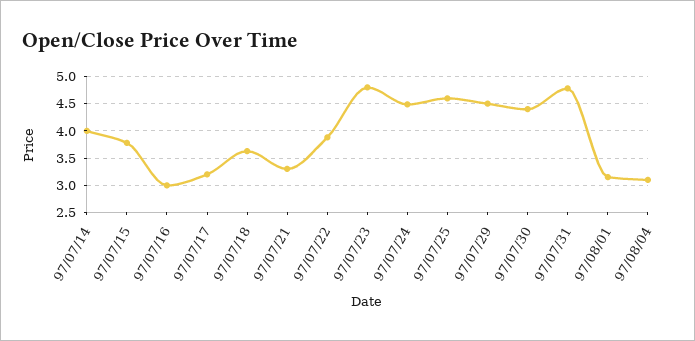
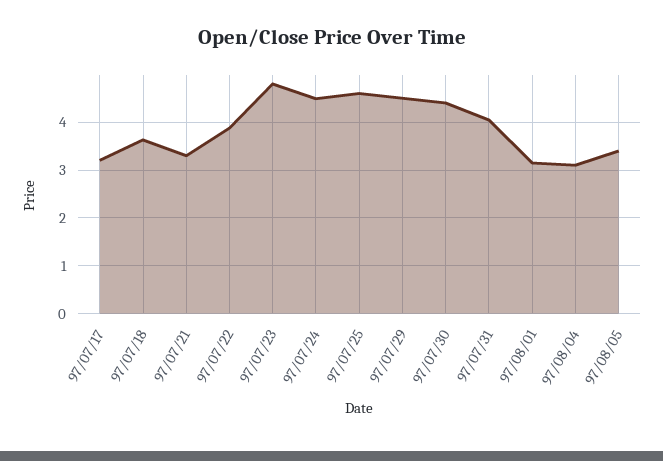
97/07/14: 4 -> none
97/07/15: 3.75 -> none
97/07/16: 3 -> none
97/07/31: 4.75 -> 4
97/08/05: none -> 3.4

